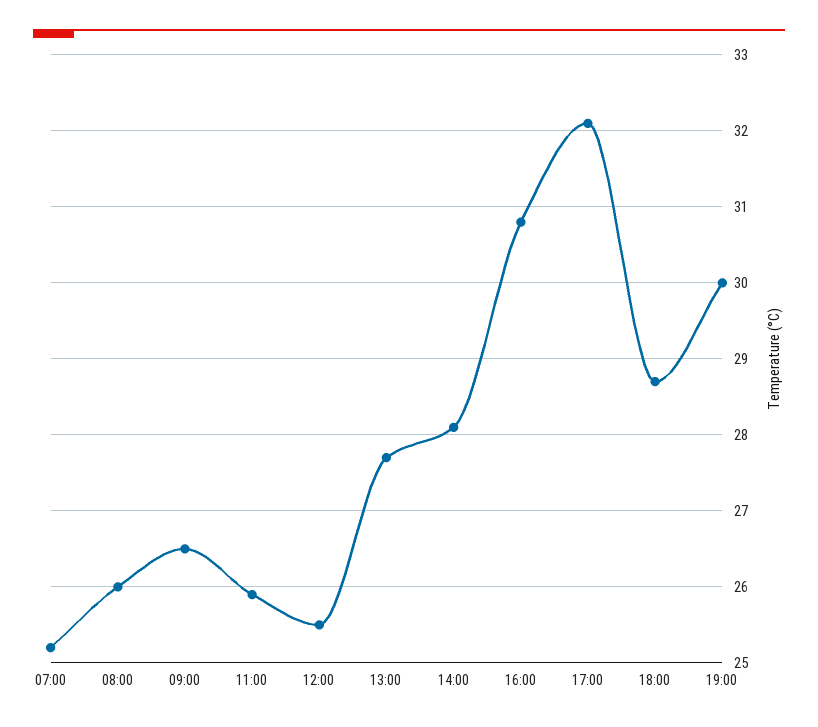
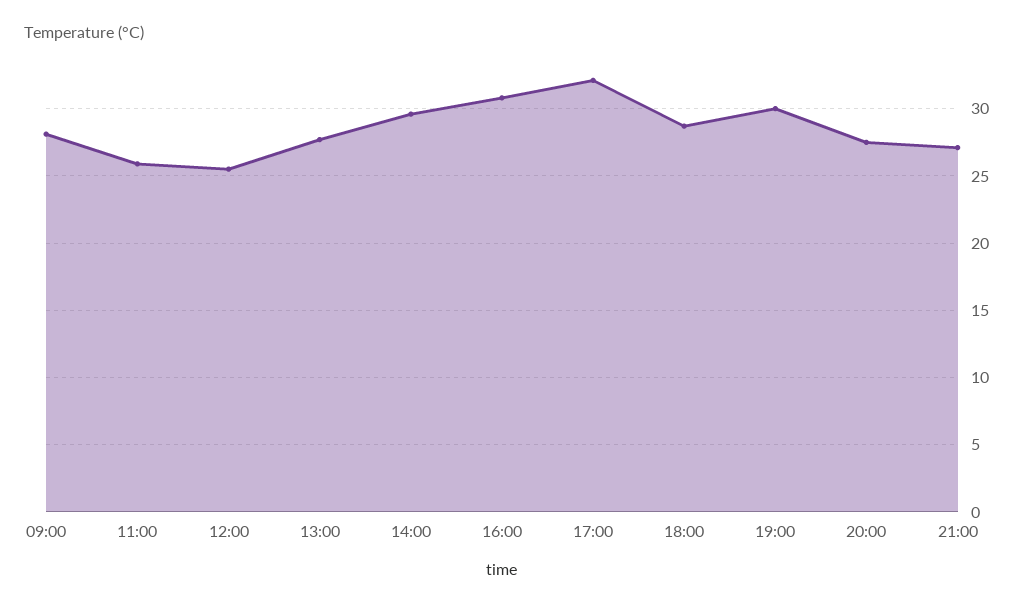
07:00: 25.2 -> none
08:00: 26 -> none
09:00: 26.5 -> 28
14:00: 28.1 -> 29.5
20:00: none -> 27.5
21:00: none -> 27

